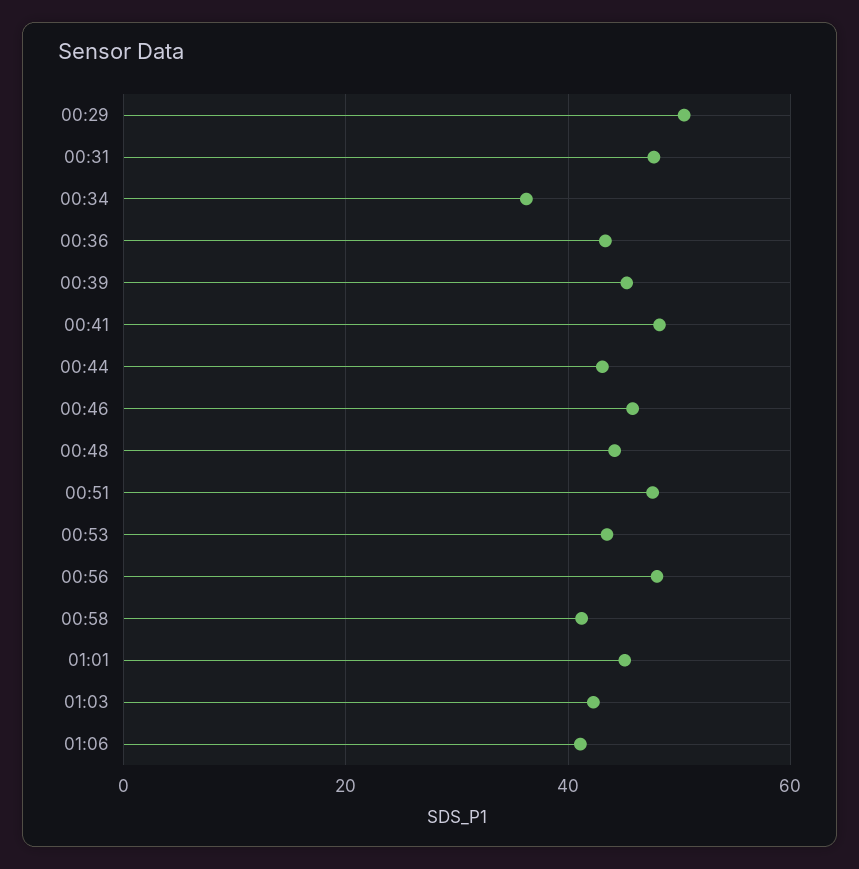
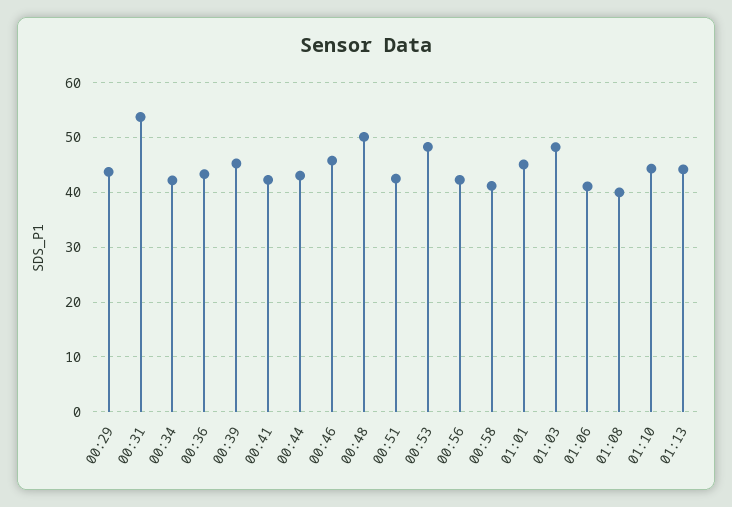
00:29: 50 -> 44
00:31: 48 -> 54
00:34: 36 -> 42
00:41: 48 -> 42
00:48: 44 -> 50
00:51: 48 -> 42
00:53: 44 -> 48
00:56: 48 -> 42
01:03: 42 -> 48
01:08: none -> 40
01:10: none -> 44
01:13: none -> 44

